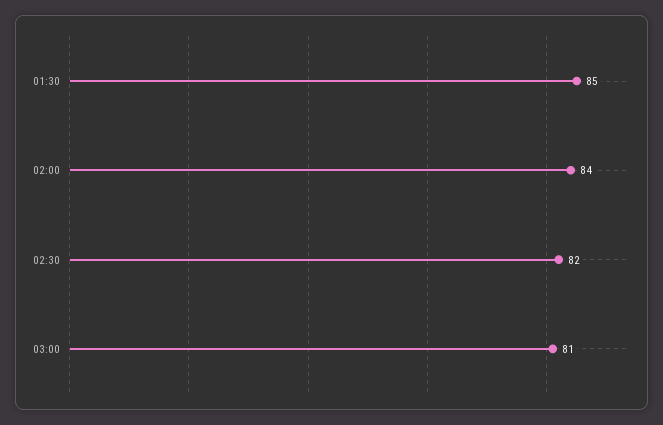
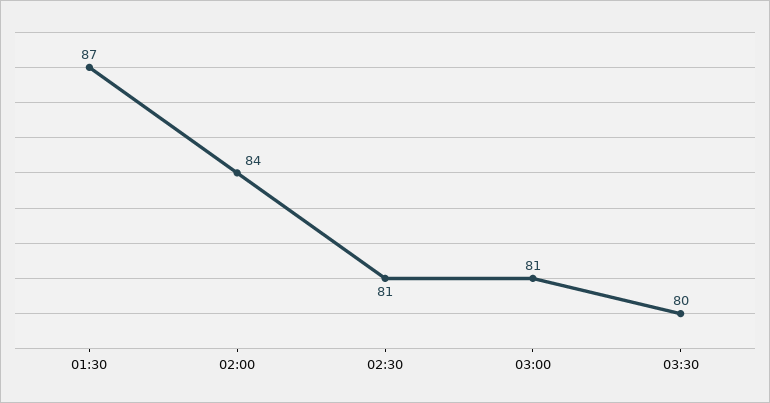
01:30: 85 -> 87
02:30: 82 -> 81
03:30: none -> 80

